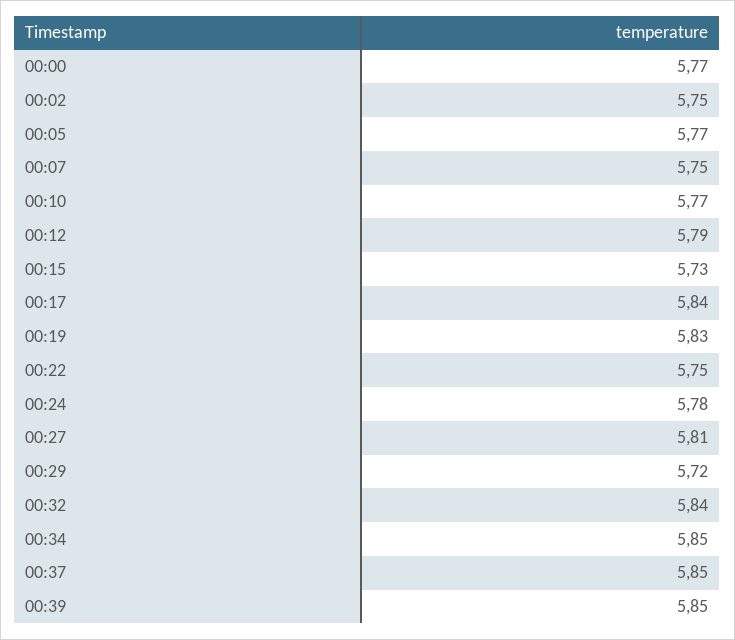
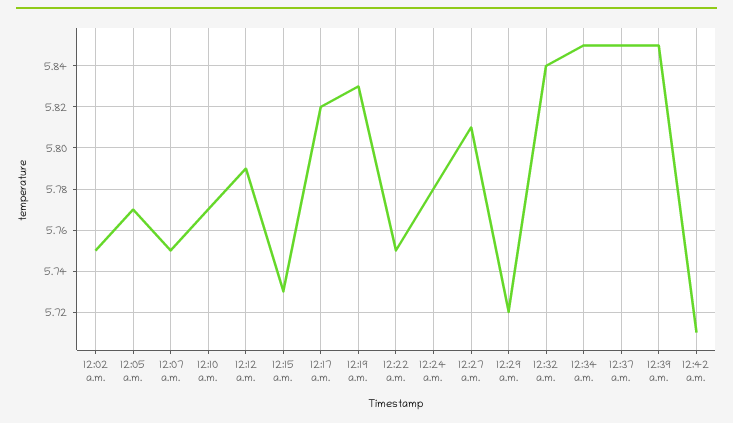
00:00: 5.77 -> none
00:17: 5.84 -> 5.82
12:42 a.m.: none -> 5.71

